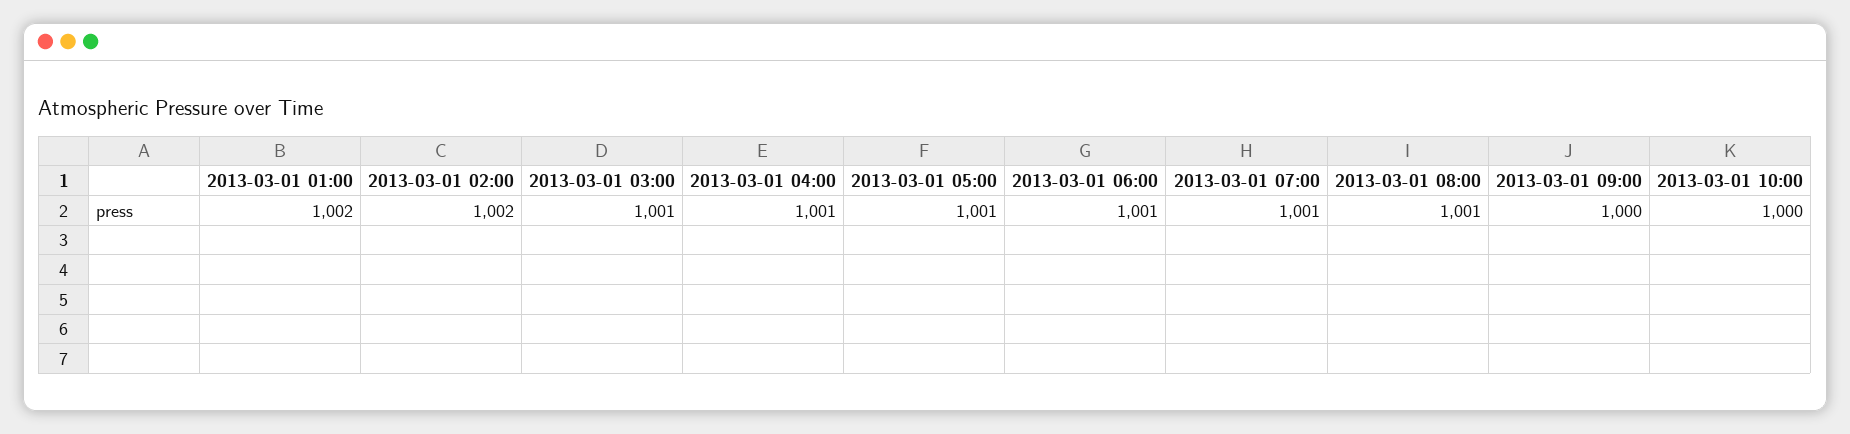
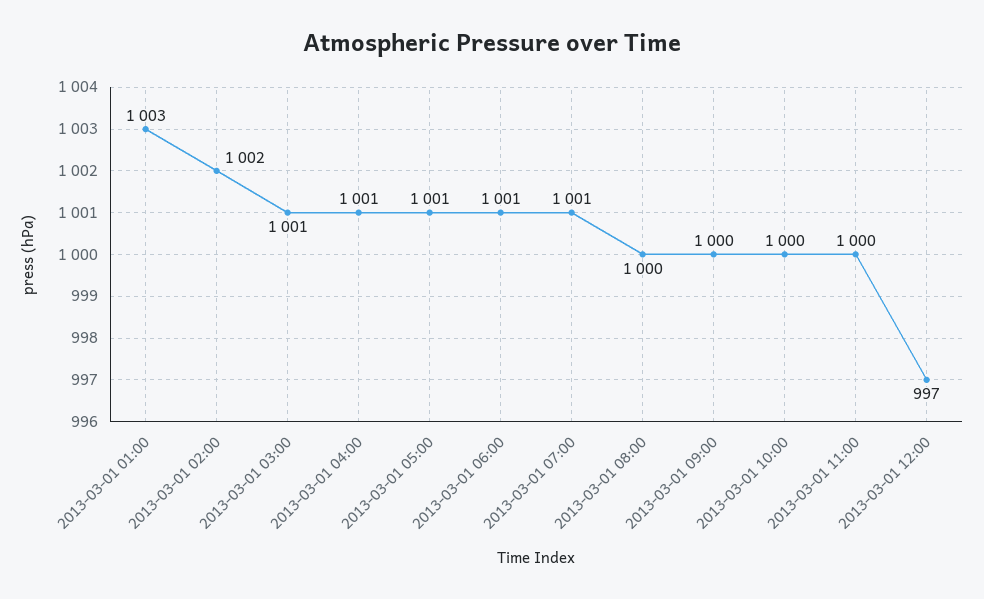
2013-03-01 01:00: 1002 -> 1003
2013-03-01 08:00: 1001 -> 1000
2013-03-01 11:00: none -> 1000
2013-03-01 12:00: none -> 997

